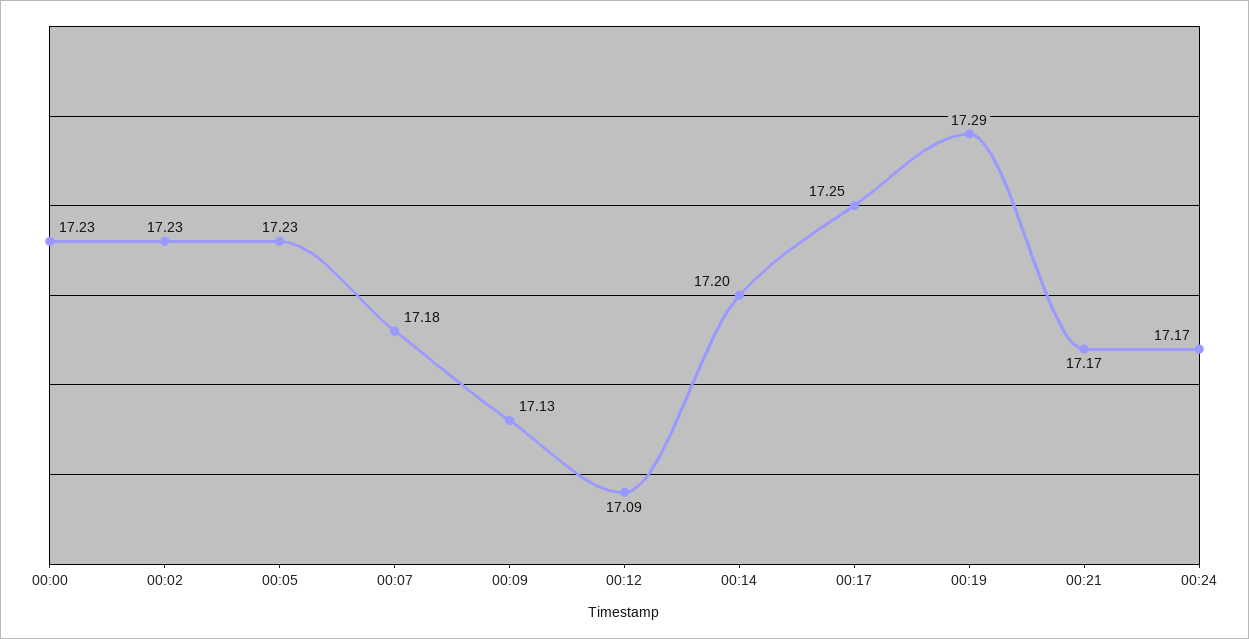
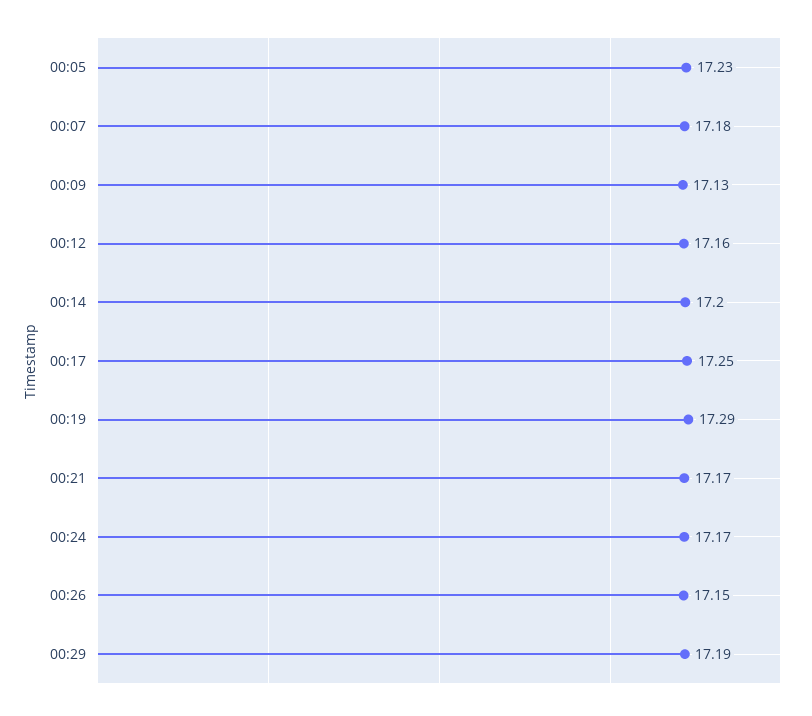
00:00: 17.23 -> none
00:02: 17.23 -> none
00:12: 17.09 -> 17.16
00:26: none -> 17.15
00:29: none -> 17.19

